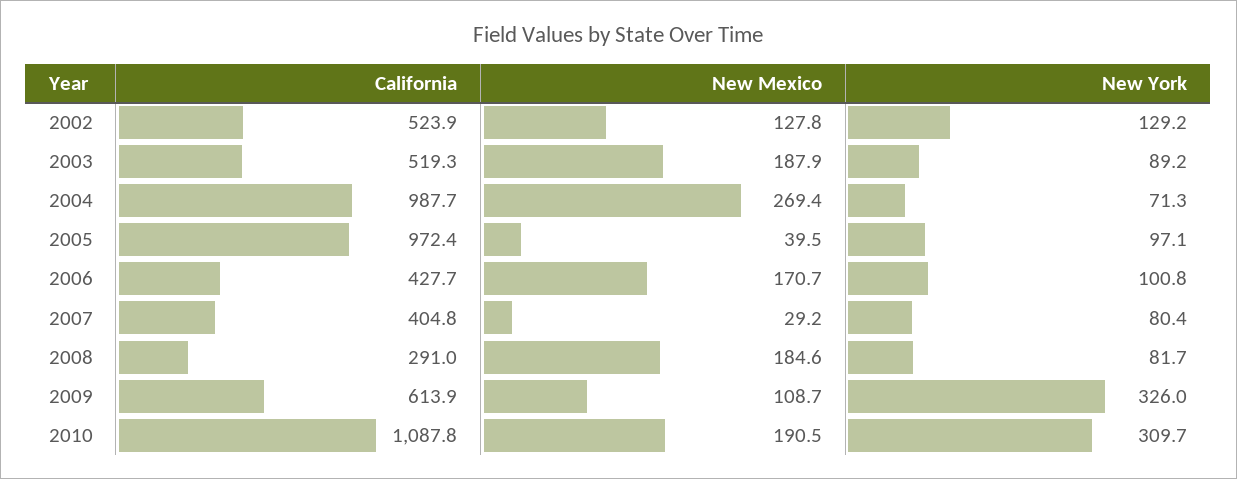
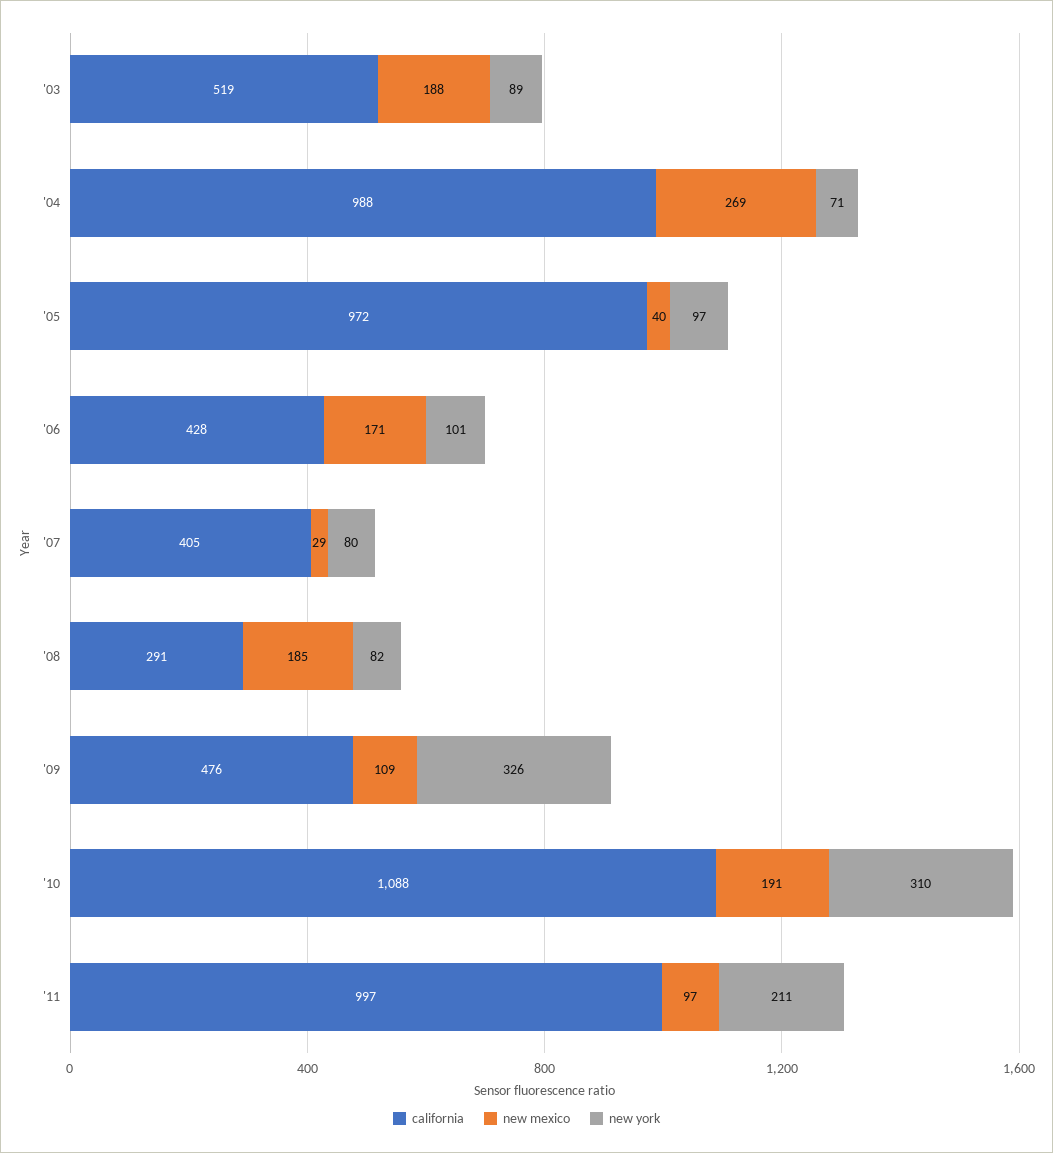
California, 2002: 523.9 -> none
New Mexico, 2002: 127.8 -> none
New York, 2002: 129.2 -> none
California, 2009: 613.9 -> 476
California, '11: none -> 997
New Mexico, '11: none -> 97
New York, '11: none -> 211

